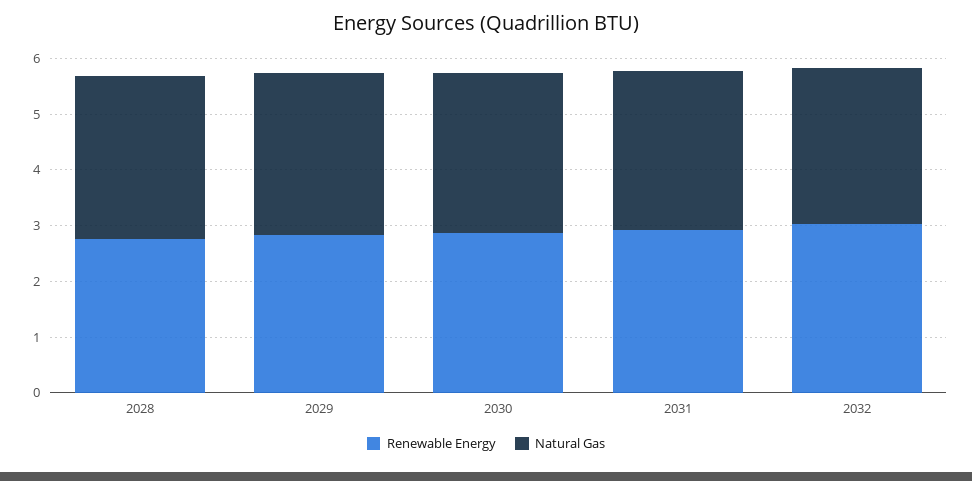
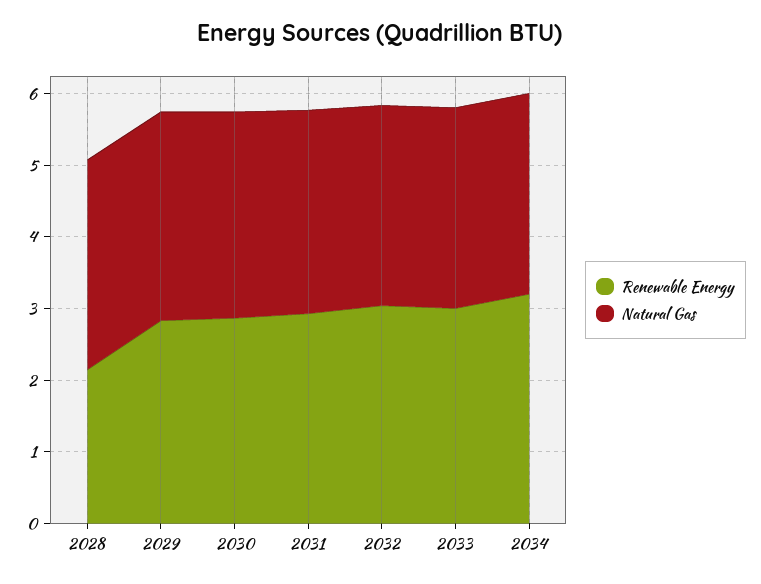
Renewable Energy, 2028: 2.8 -> 2.2
Renewable Energy, 2033: none -> 3
Natural Gas, 2033: none -> 2.8
Renewable Energy, 2034: none -> 3.2
Natural Gas, 2034: none -> 2.8

